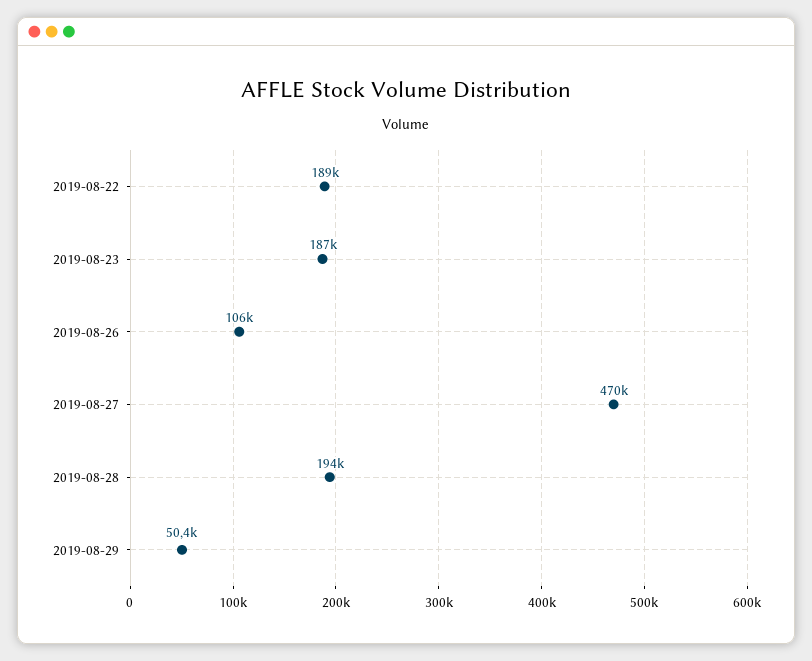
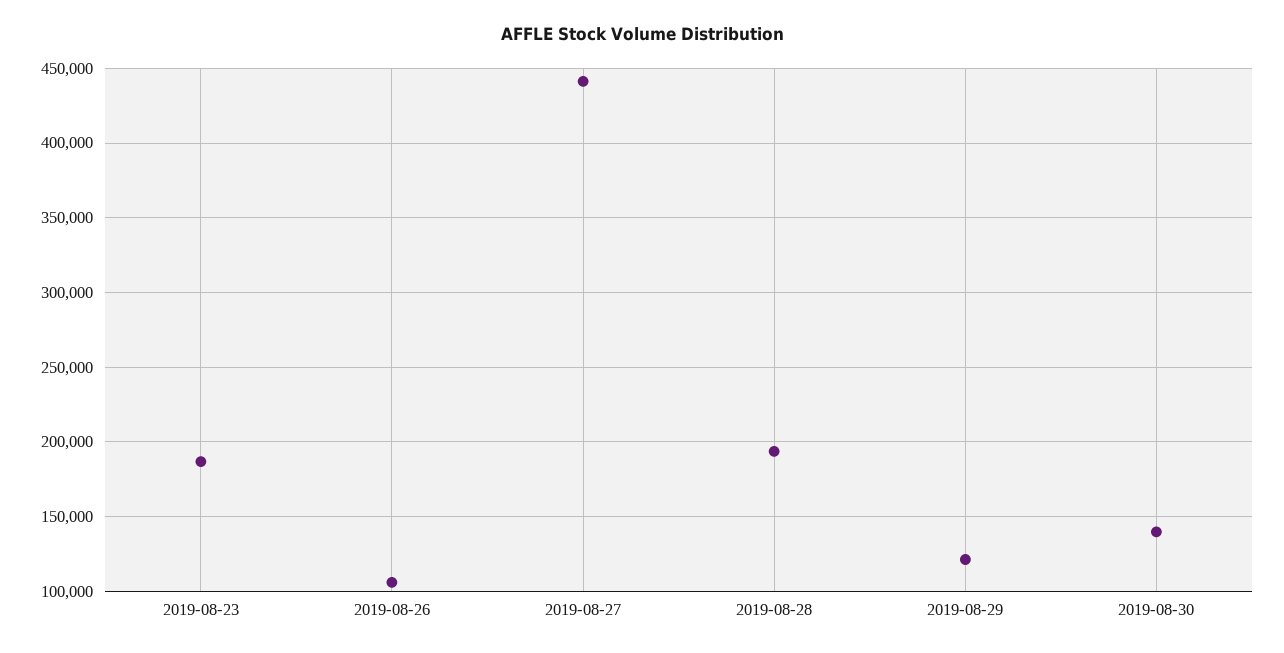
2019-08-22: 189000 -> none
2019-08-27: 470000 -> 440000
2019-08-29: 50400 -> 120000
2019-08-30: none -> 140000

